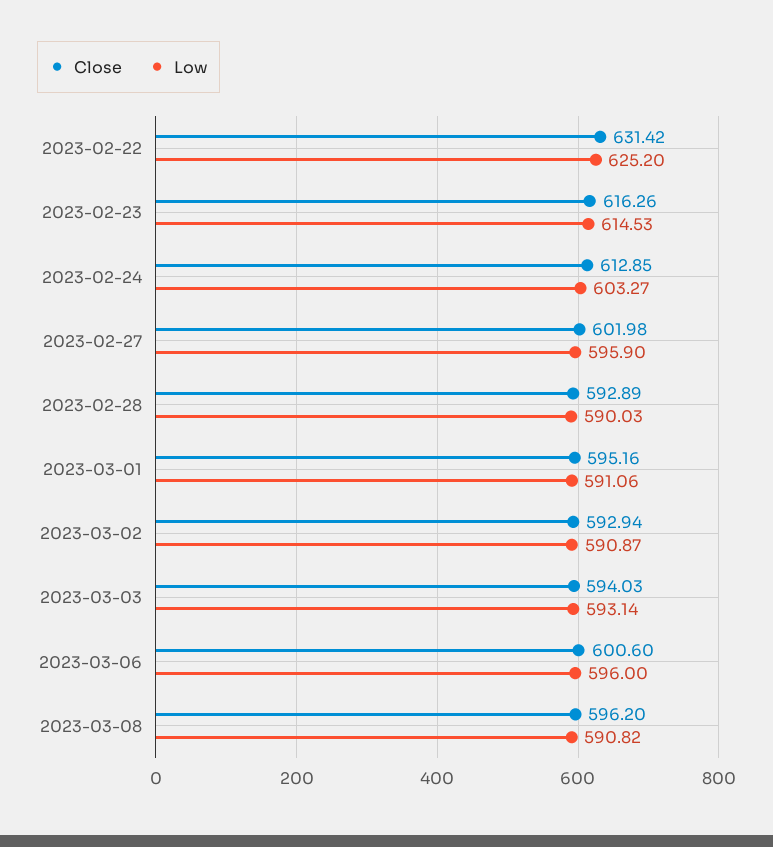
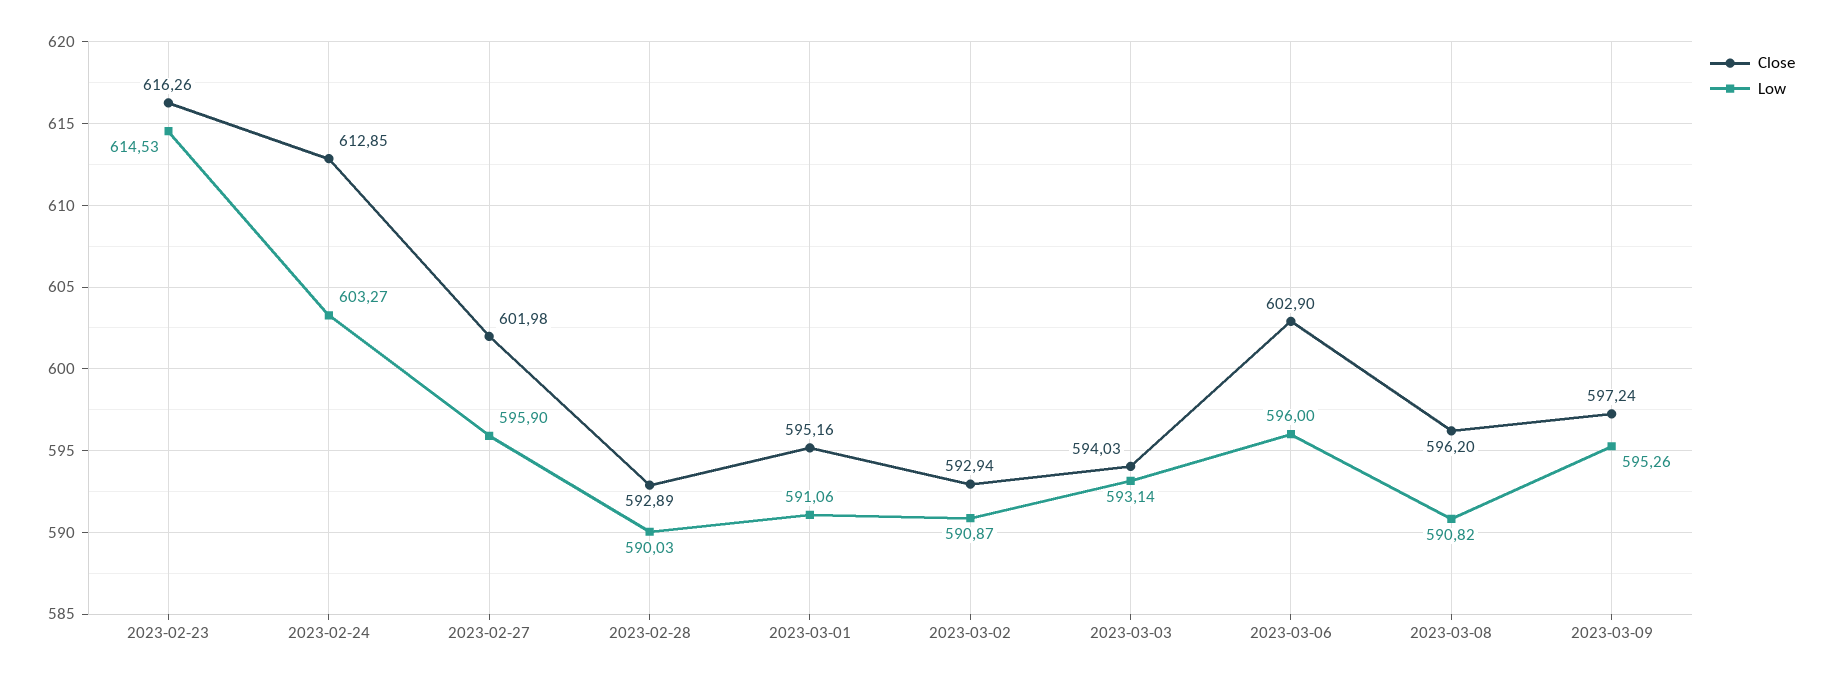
Close, 2023-02-22: 631.42 -> none
Low, 2023-02-22: 625.2 -> none
Close, 2023-03-06: 600.6 -> 602.9
Close, 2023-03-09: none -> 597.24
Low, 2023-03-09: none -> 595.26

